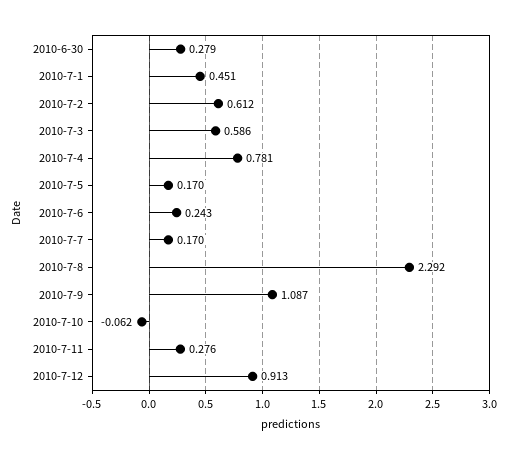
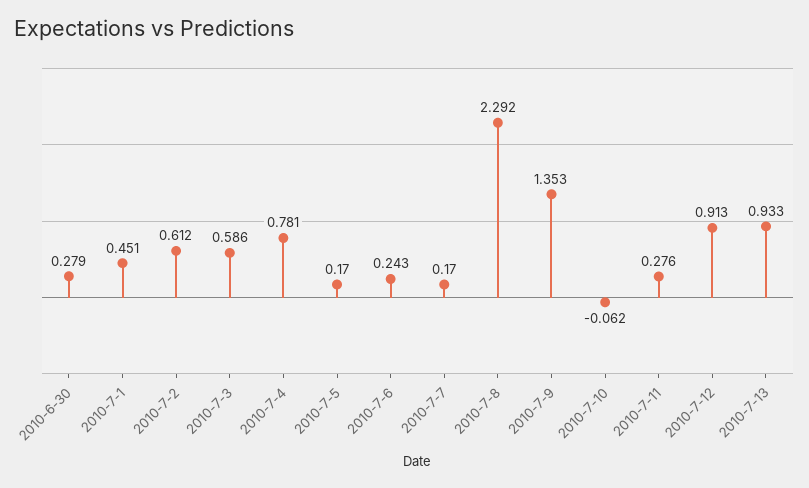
2010-7-9: 1.087 -> 1.353
2010-7-13: none -> 0.933

